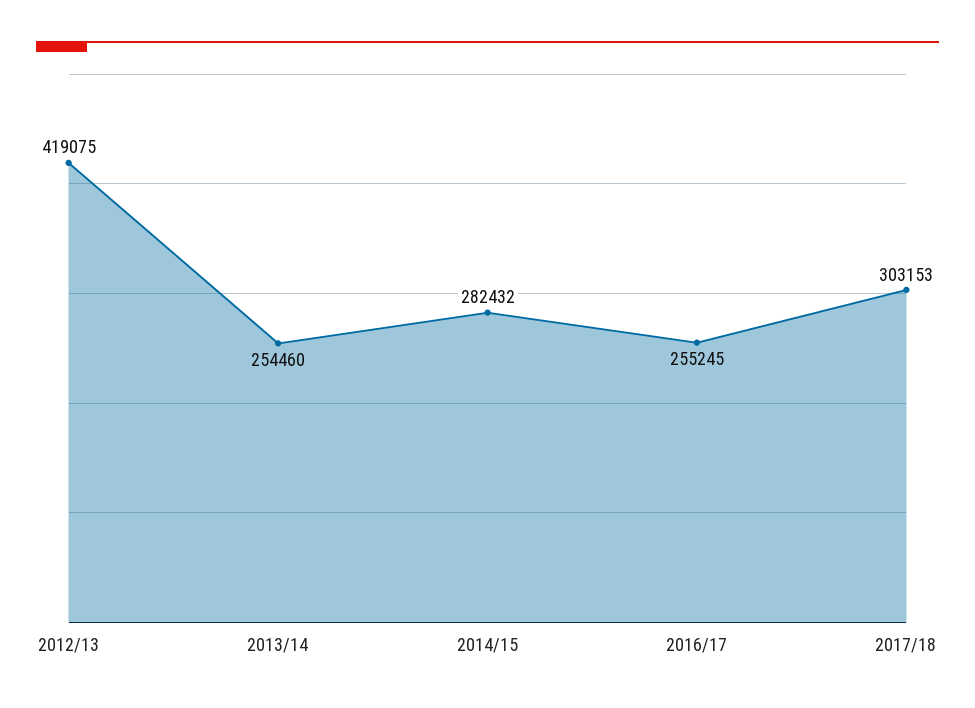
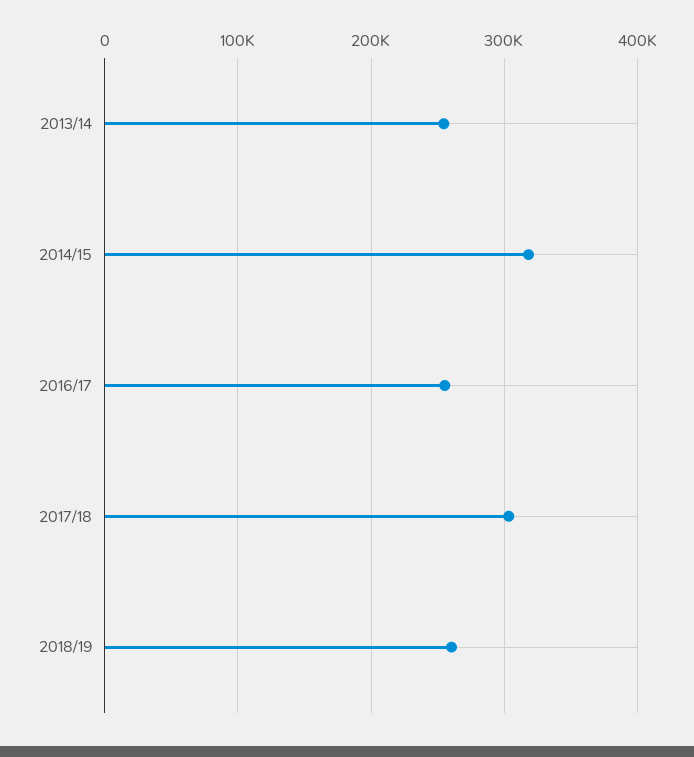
2012/13: 419075 -> none
2014/15: 282432 -> 320000
2018/19: none -> 260000

